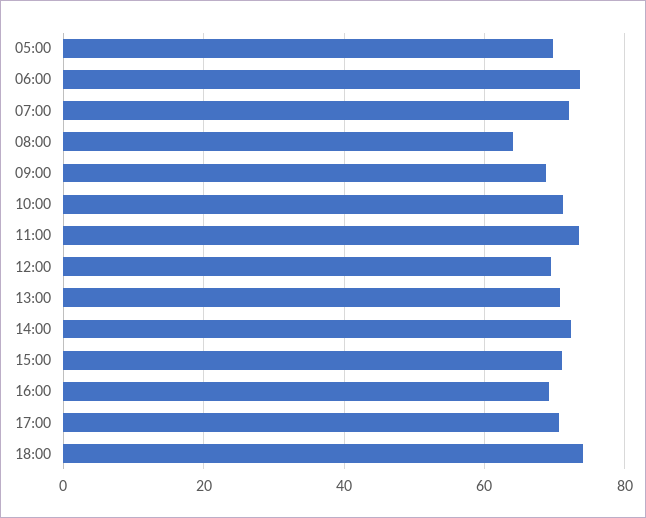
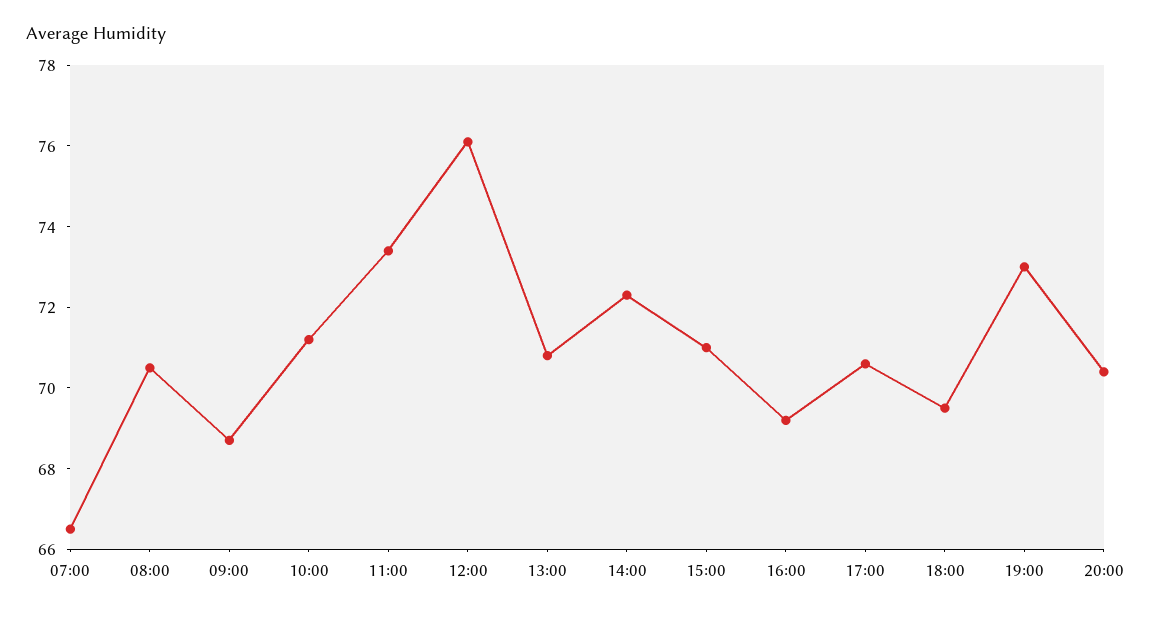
05:00: 70 -> none
06:00: 74 -> none
07:00: 72 -> 66.5
08:00: 64 -> 70.5
12:00: 70 -> 76
18:00: 74 -> 69.5
19:00: none -> 73
20:00: none -> 70.5

